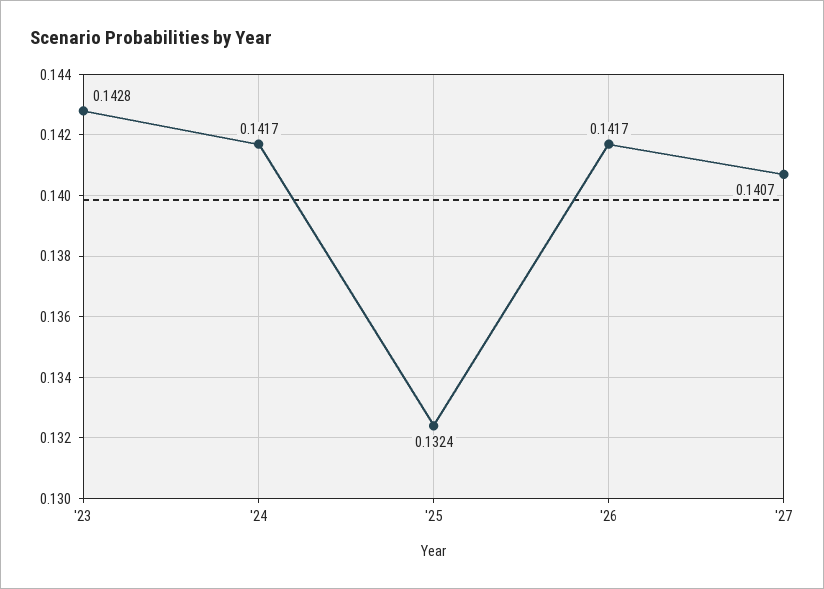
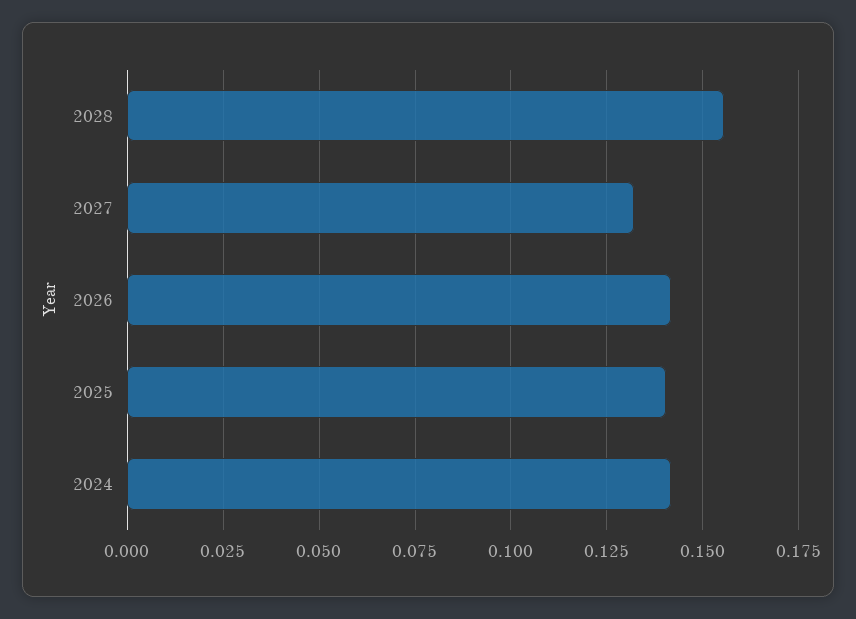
'23: 0.1428 -> none
'25: 0.1324 -> 0.14
'27: 0.1407 -> 0.1325
2028: none -> 0.155

